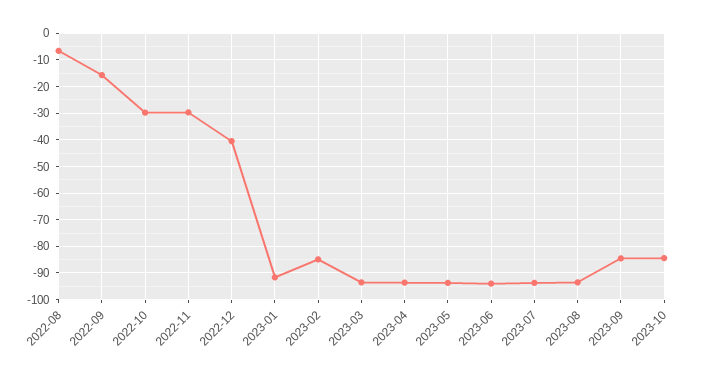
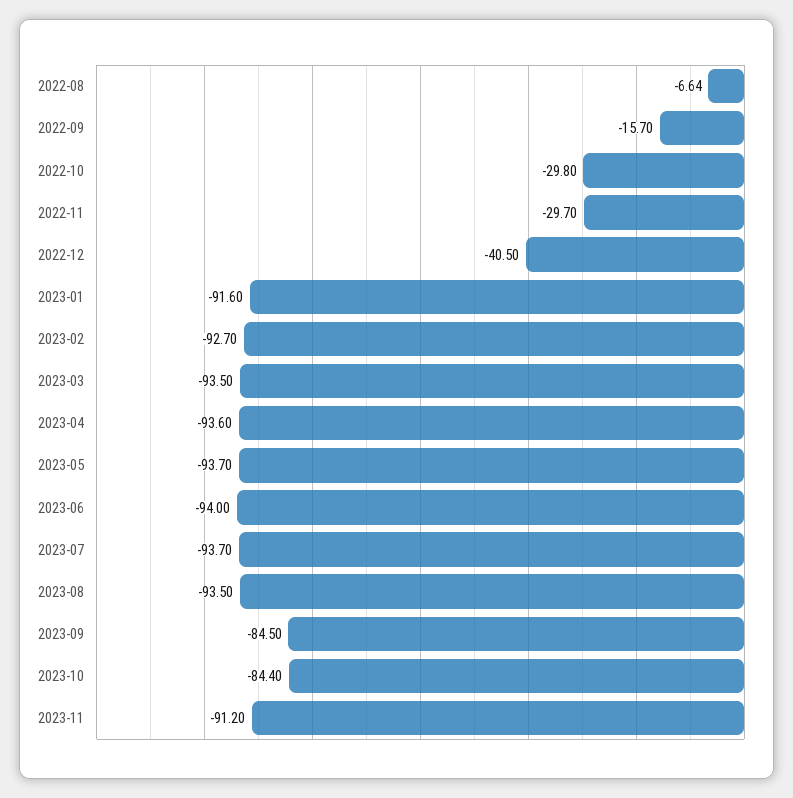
2023-02: -85 -> -92.7
2023-11: none -> -91.2

